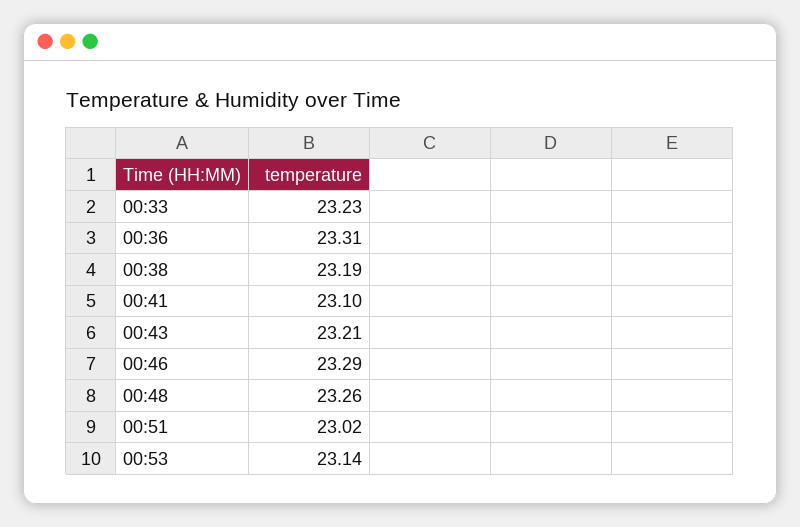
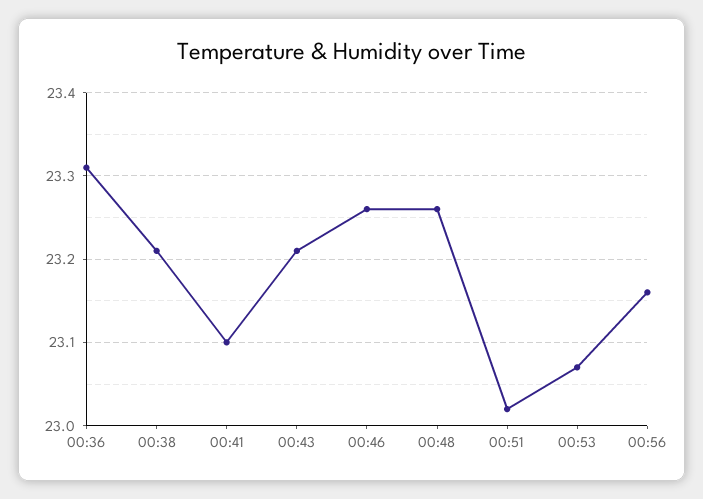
00:33: 23.23 -> none
00:38: 23.19 -> 23.21
00:46: 23.29 -> 23.26
00:53: 23.14 -> 23.07
00:56: none -> 23.16

